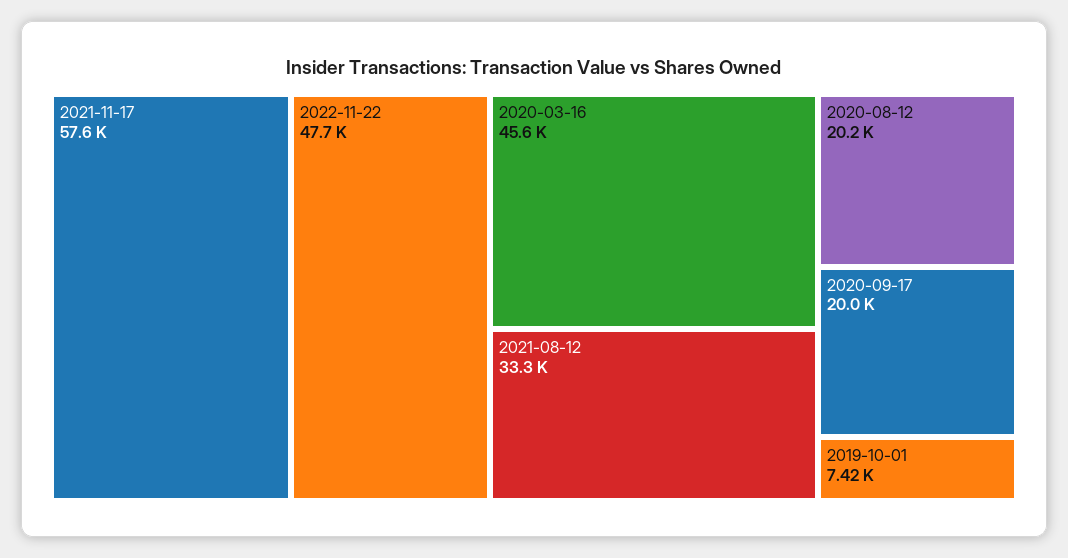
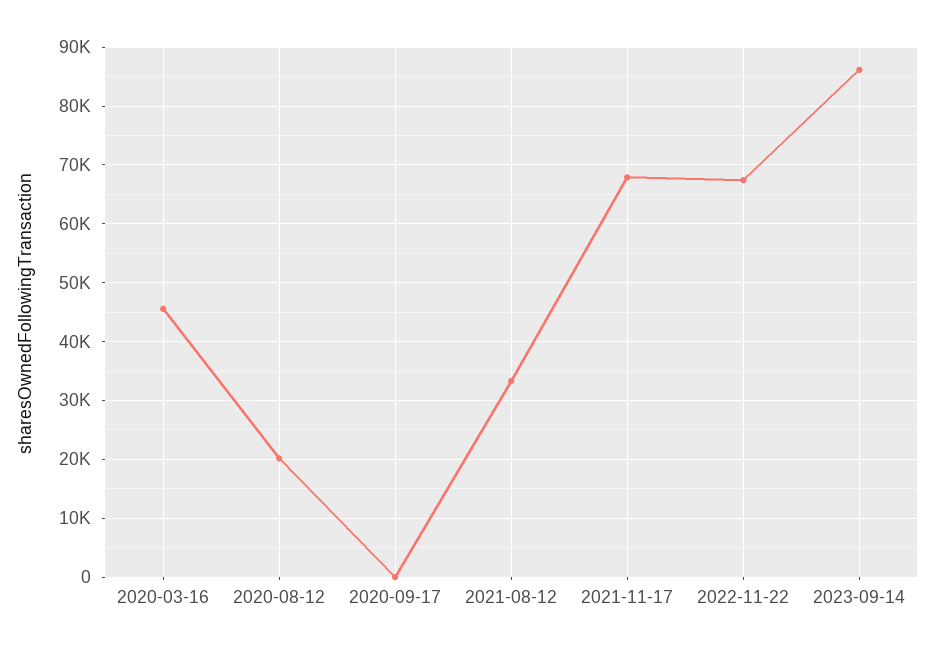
2021-11-17: 57600 -> 68000
2022-11-22: 47700 -> 68000
2020-09-17: 20000 -> 0
2019-10-01: 7420 -> none
2023-09-14: none -> 86000

